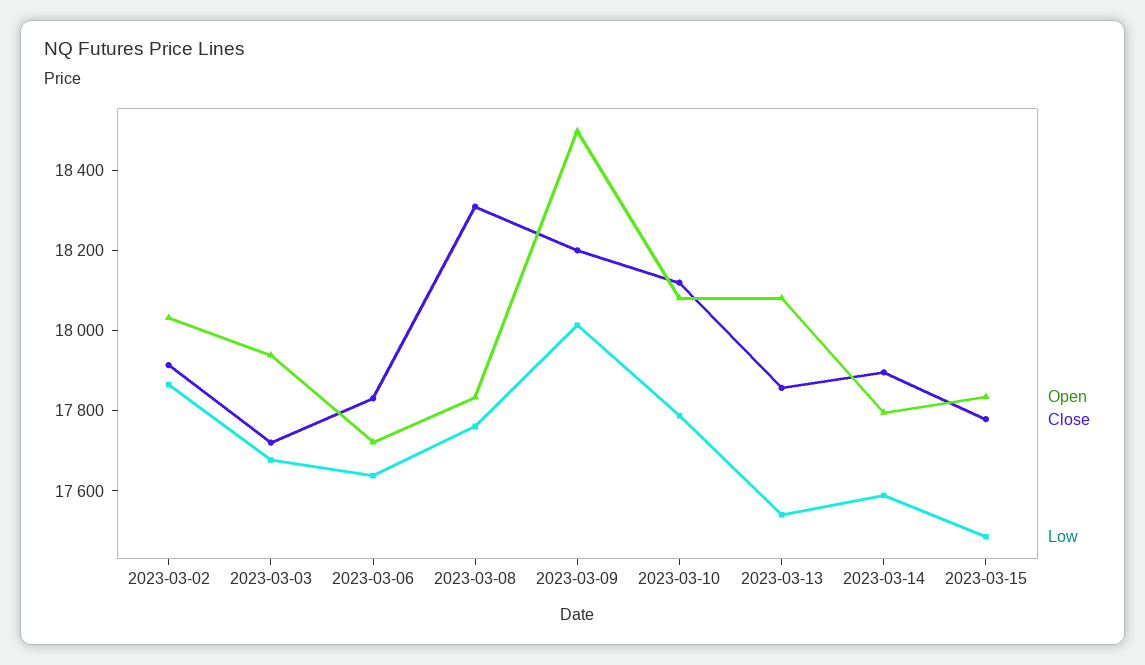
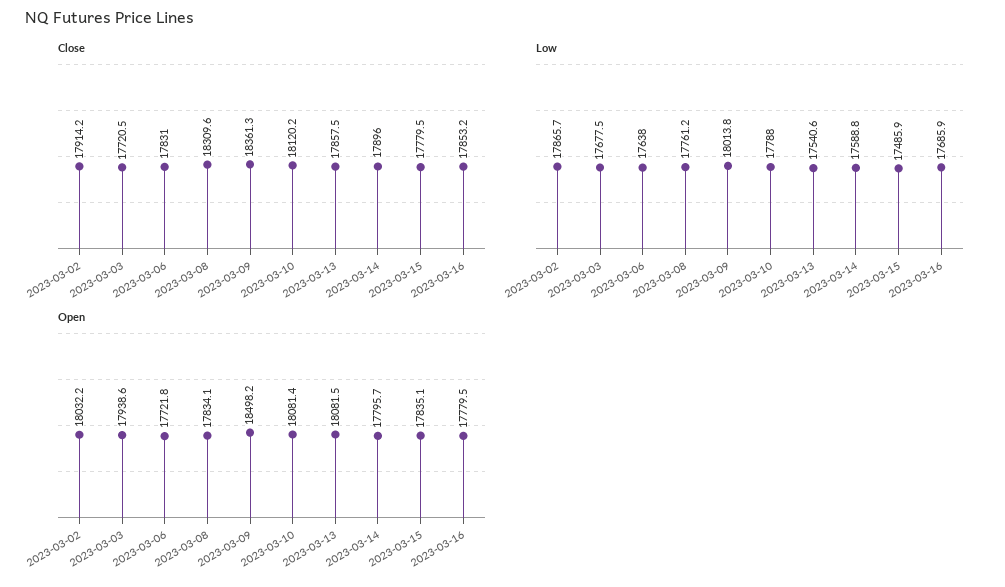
Close, 2023-03-09: 18200 -> 18361.3
Close, 2023-03-16: none -> 17853.2
Low, 2023-03-16: none -> 17685.9
Open, 2023-03-16: none -> 17779.5

